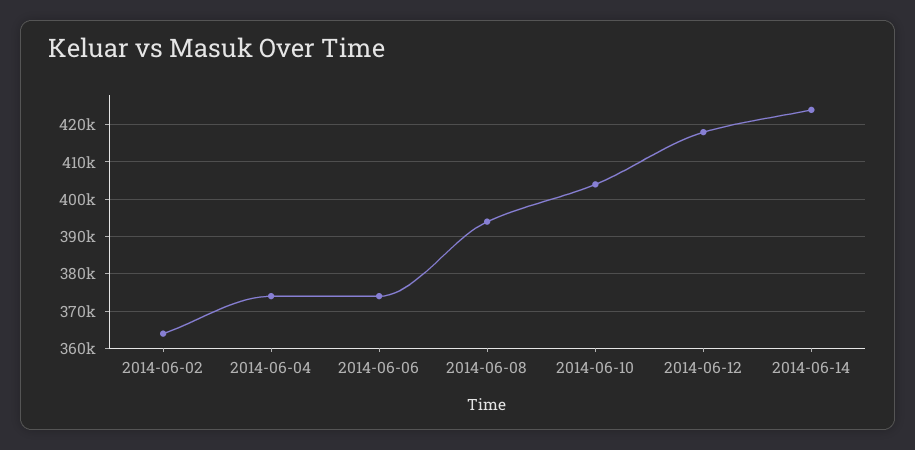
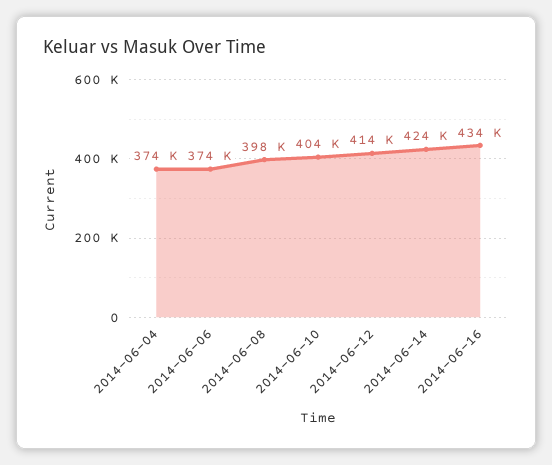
2014-06-02: 364000 -> none
2014-06-08: 394000 -> 398000
2014-06-12: 418000 -> 414000
2014-06-16: none -> 434000

